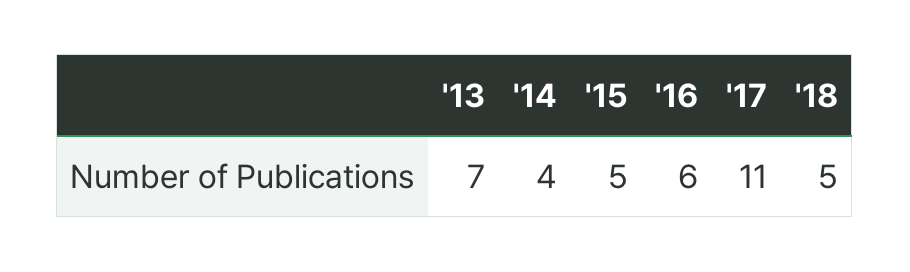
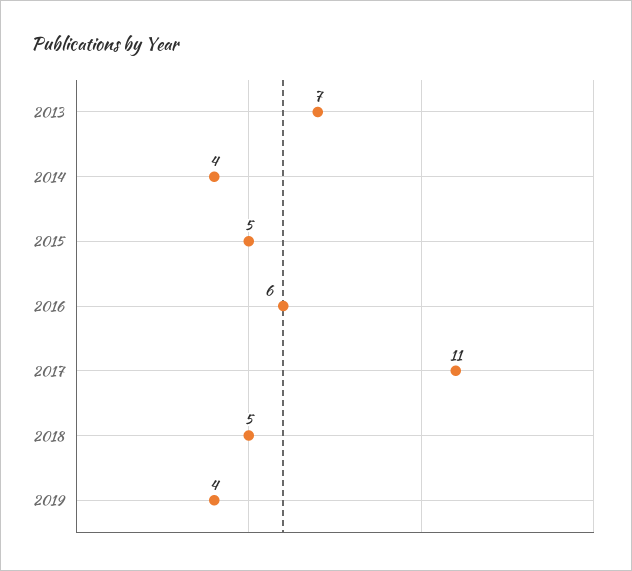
2019: none -> 4

